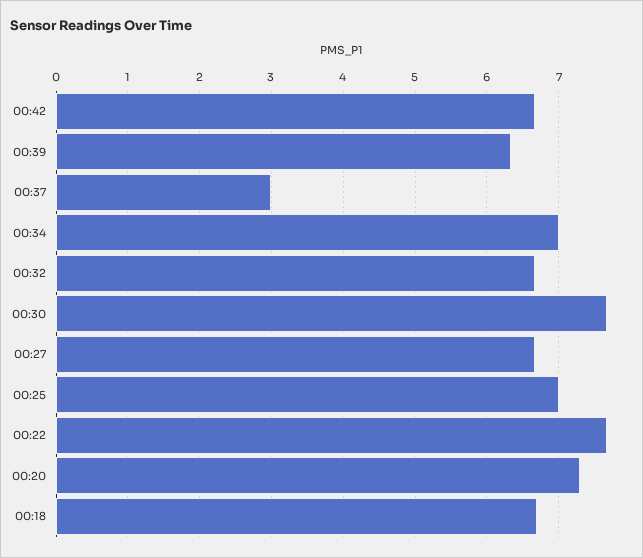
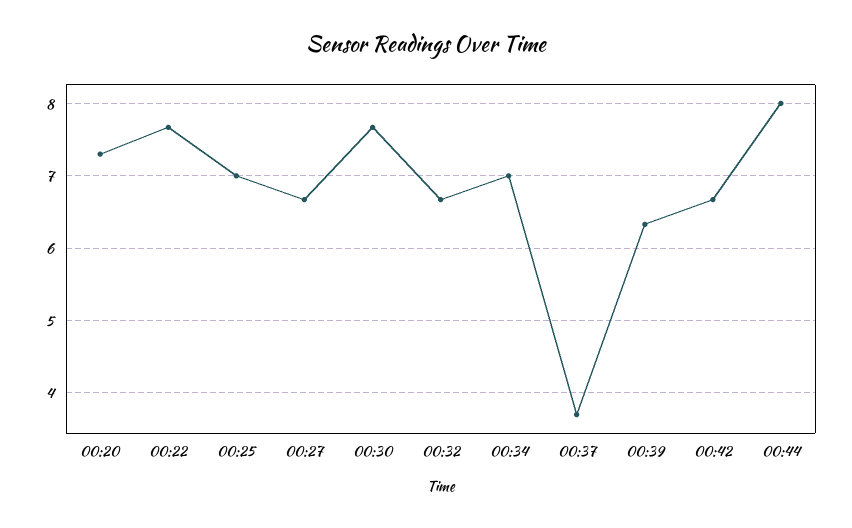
00:37: 3 -> 3.7
00:18: 6.7 -> none
00:44: none -> 8

